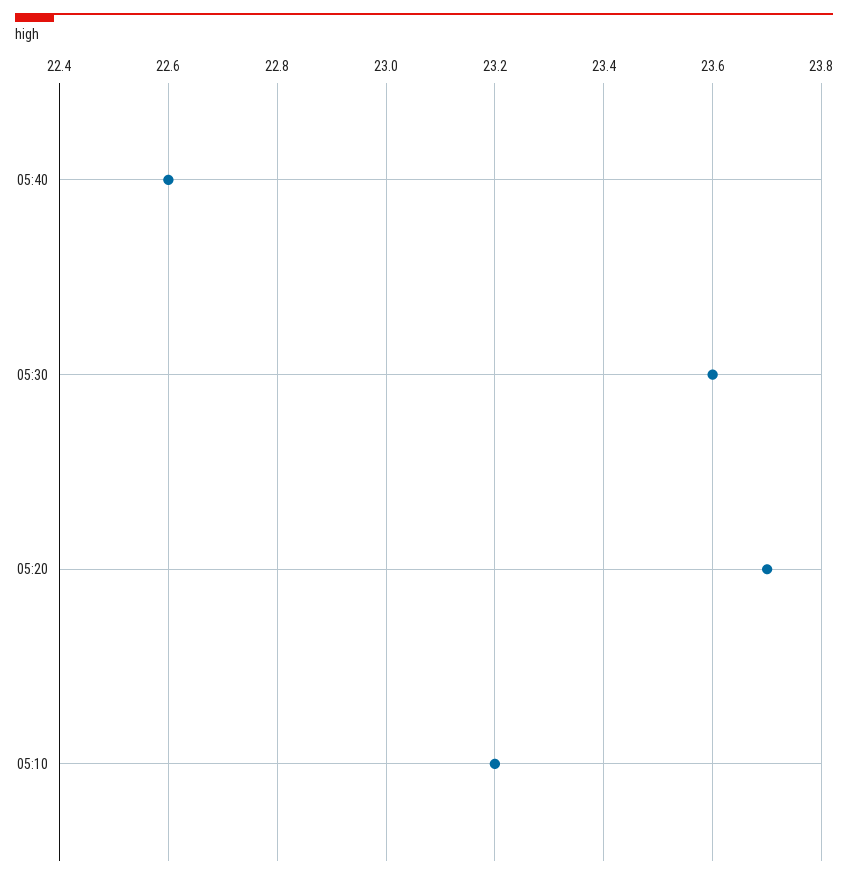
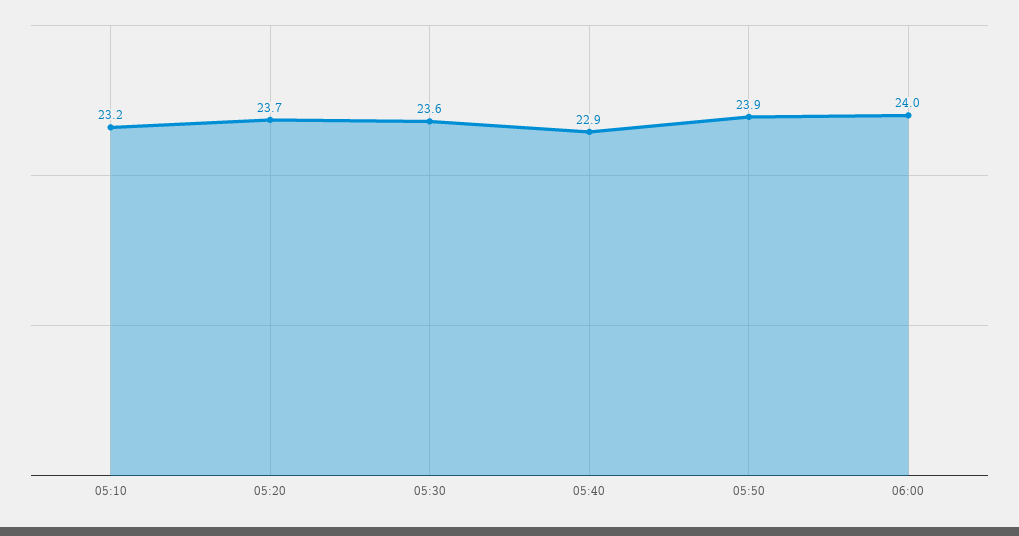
05:40: 22.6 -> 22.9
05:50: none -> 23.9
06:00: none -> 24

